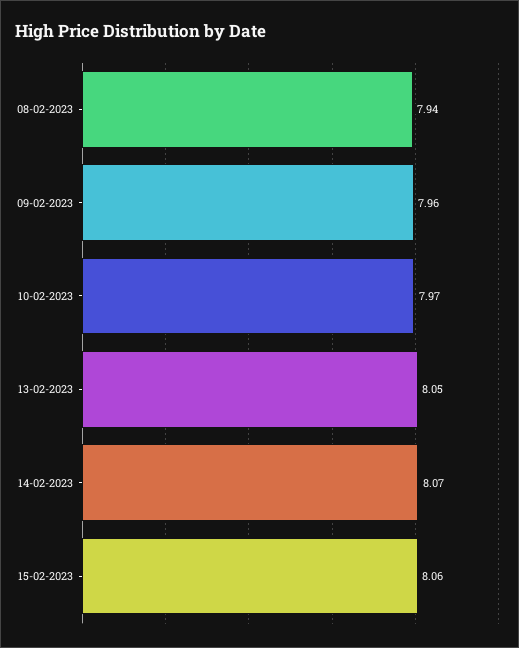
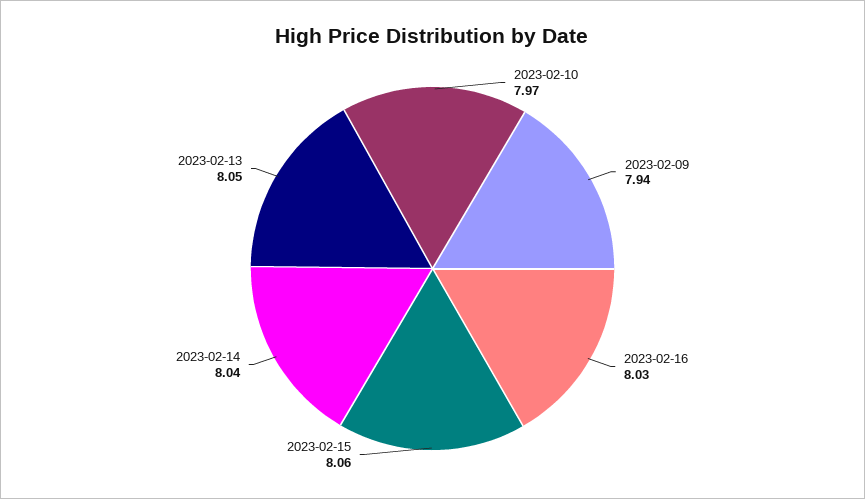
08-02-2023: 7.94 -> none
09-02-2023: 7.96 -> 7.94
14-02-2023: 8.07 -> 8.04
2023-02-16: none -> 8.03

